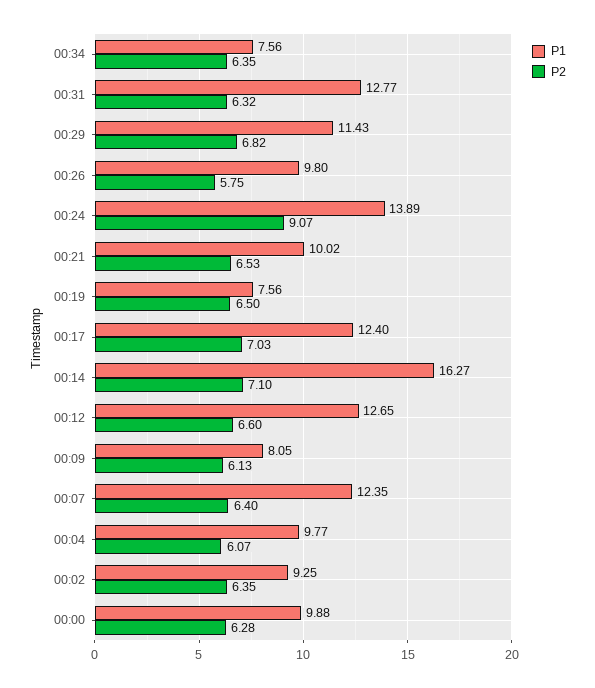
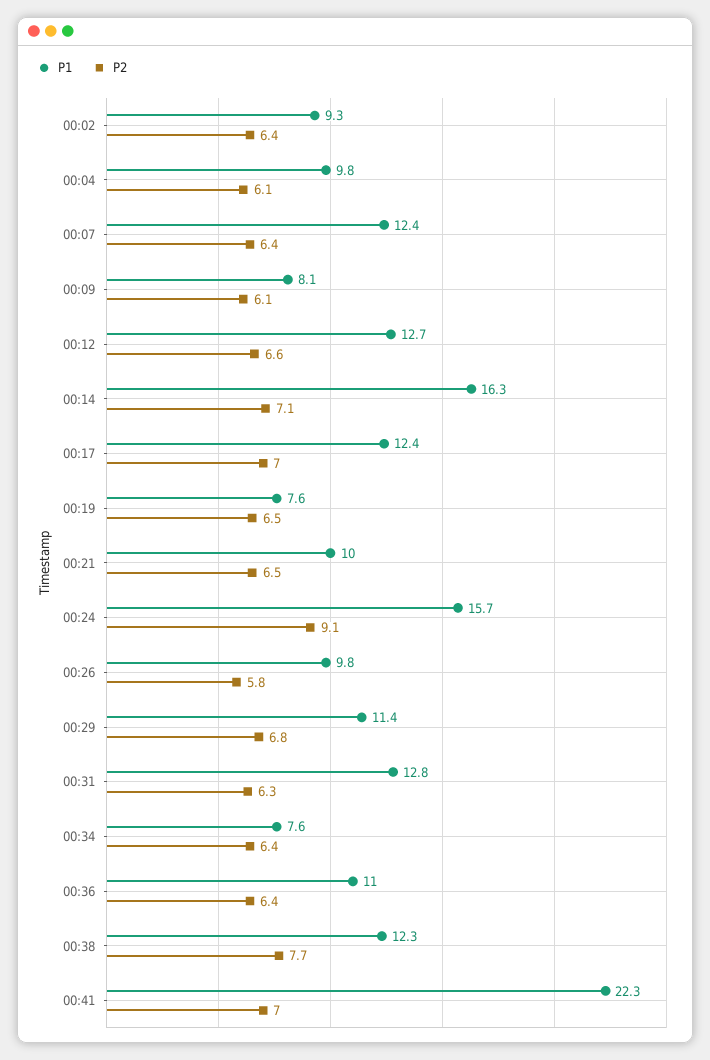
P1, 00:24: 13.89 -> 15.7
P1, 00:00: 9.88 -> none
P2, 00:00: 6.28 -> none
P1, 00:36: none -> 11
P2, 00:36: none -> 6.4
P1, 00:38: none -> 12.3
P2, 00:38: none -> 7.7
P1, 00:41: none -> 22.3
P2, 00:41: none -> 7

